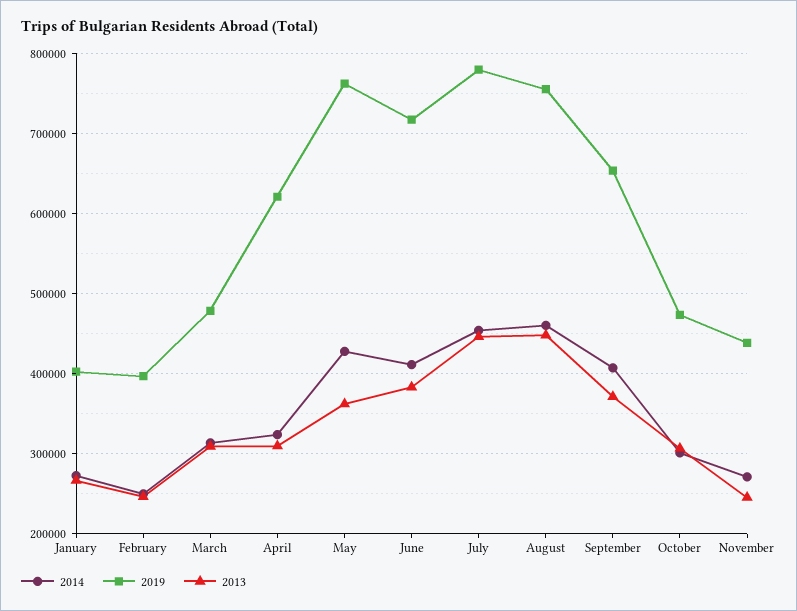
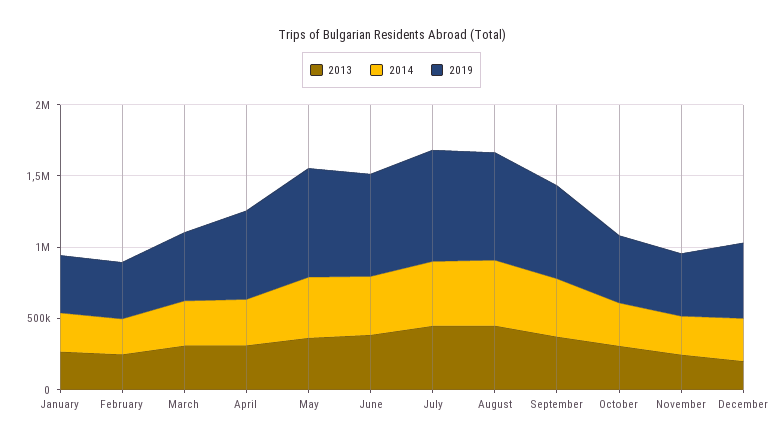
2013, December: none -> 200000
2014, December: none -> 300000
2019, December: none -> 500000

